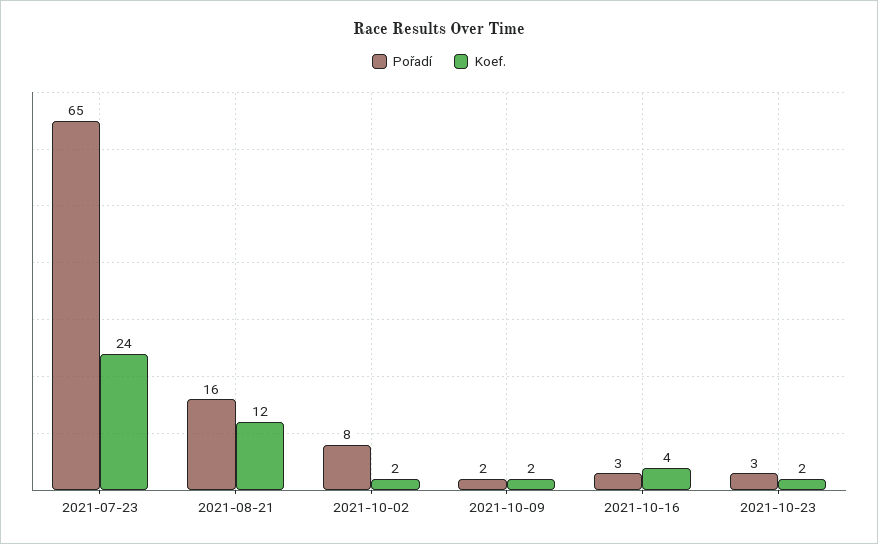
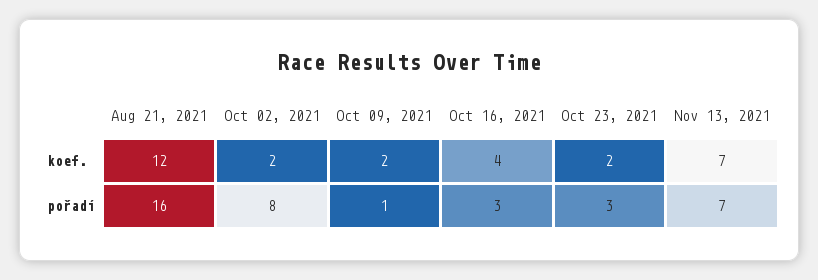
Pořadí, 2021-07-23: 65 -> none
Koef., 2021-07-23: 24 -> none
Pořadí, 2021-10-09: 2 -> 1
Koef., Nov 13, 2021: none -> 7
Pořadí, Nov 13, 2021: none -> 7

